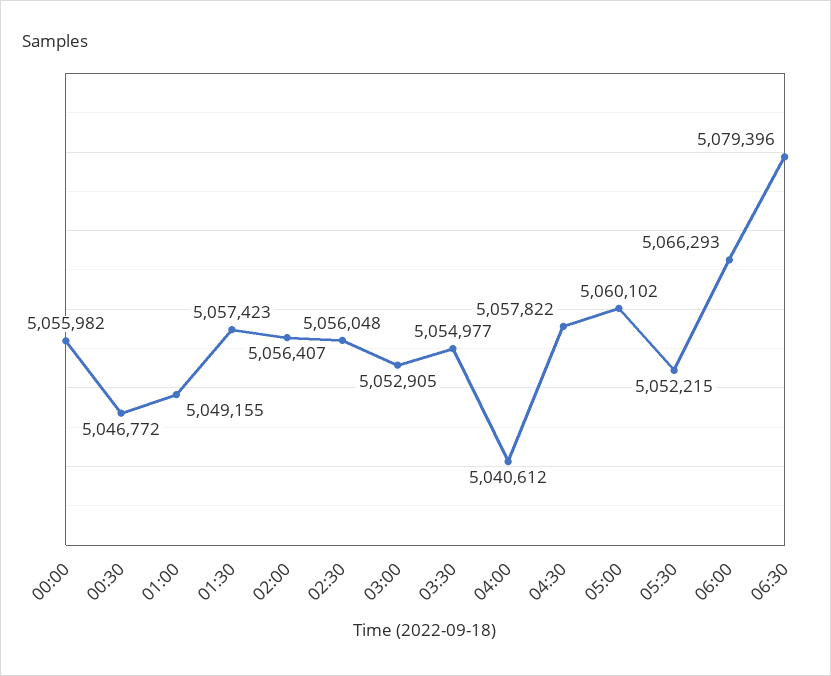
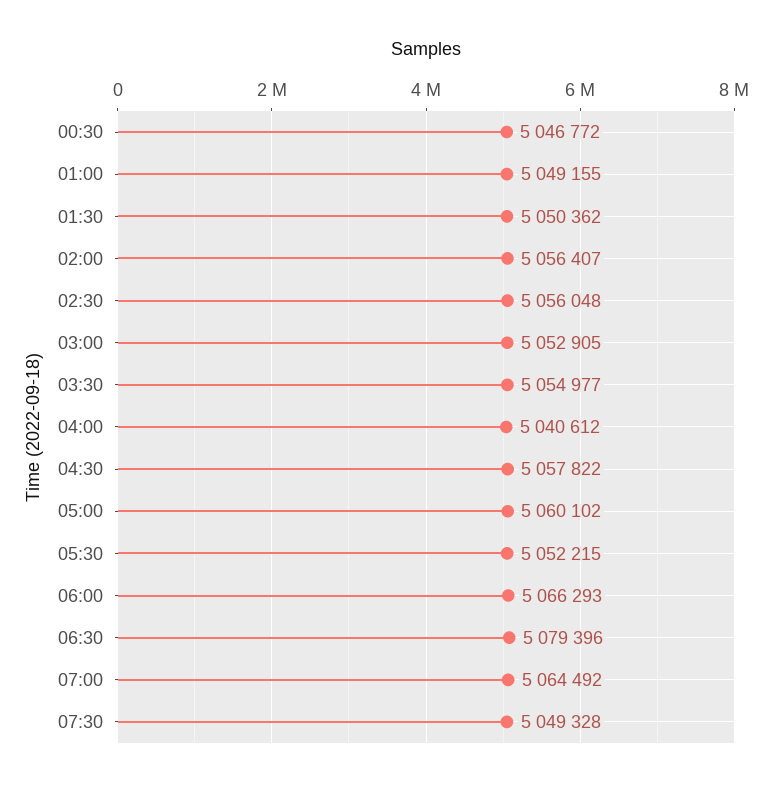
00:00: 5055982 -> none
01:30: 5057423 -> 5050362
07:00: none -> 5064492
07:30: none -> 5049328

